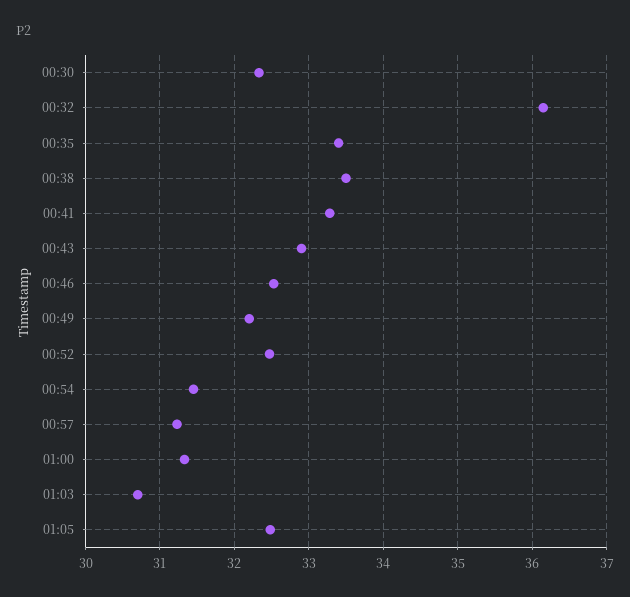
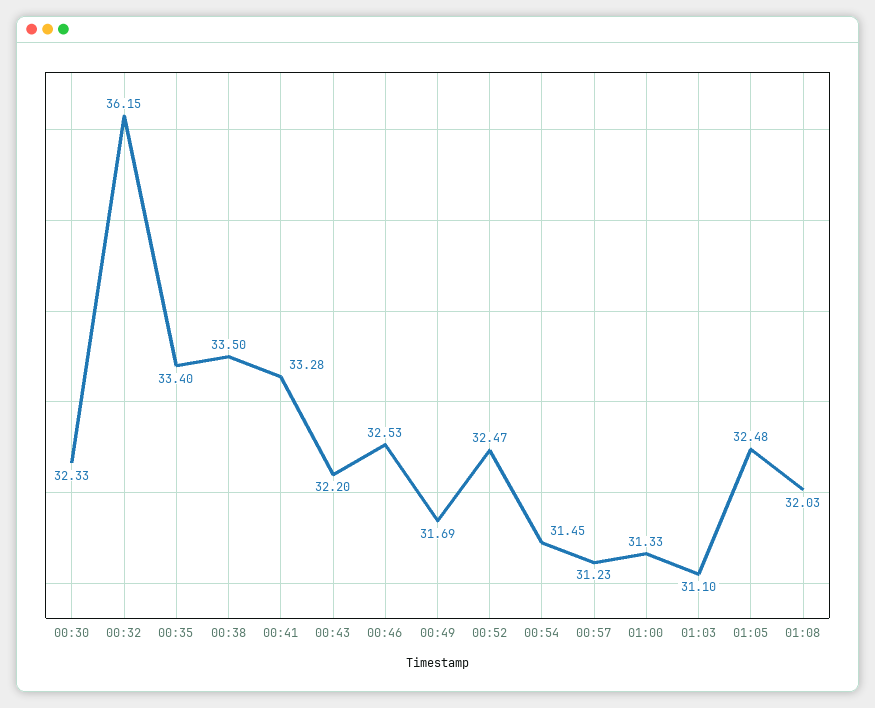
00:43: 32.9 -> 32.2
00:49: 32.2 -> 31.69
01:03: 30.7 -> 31.1
01:08: none -> 32.03

